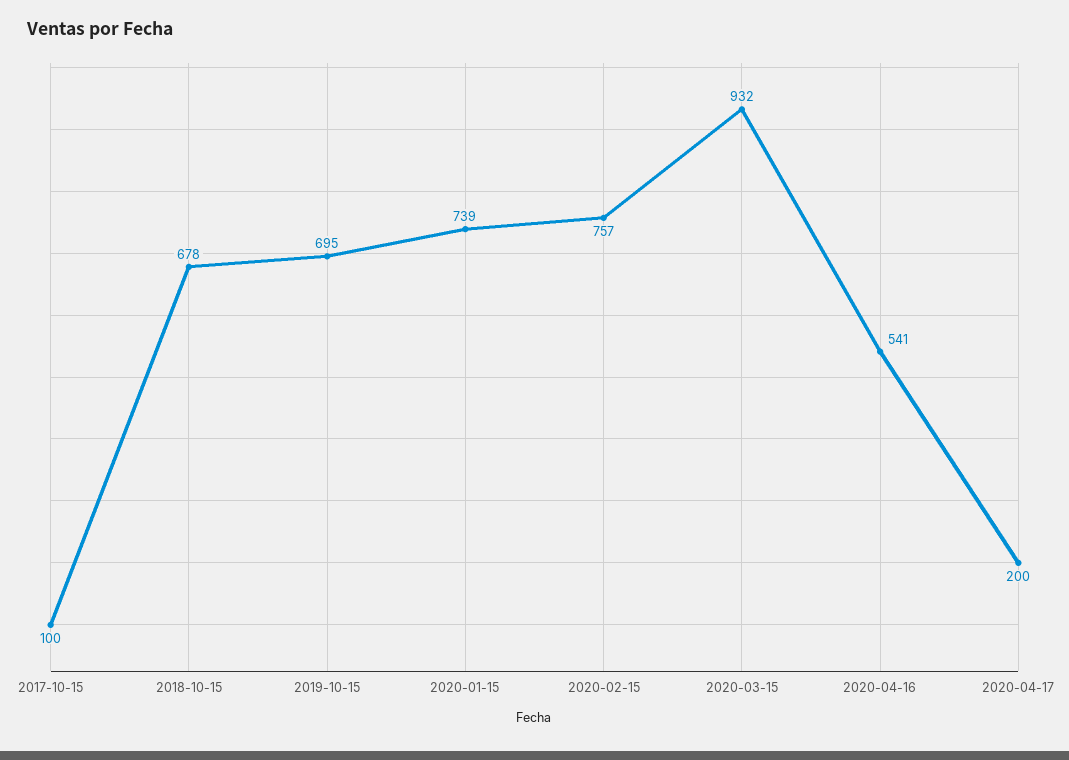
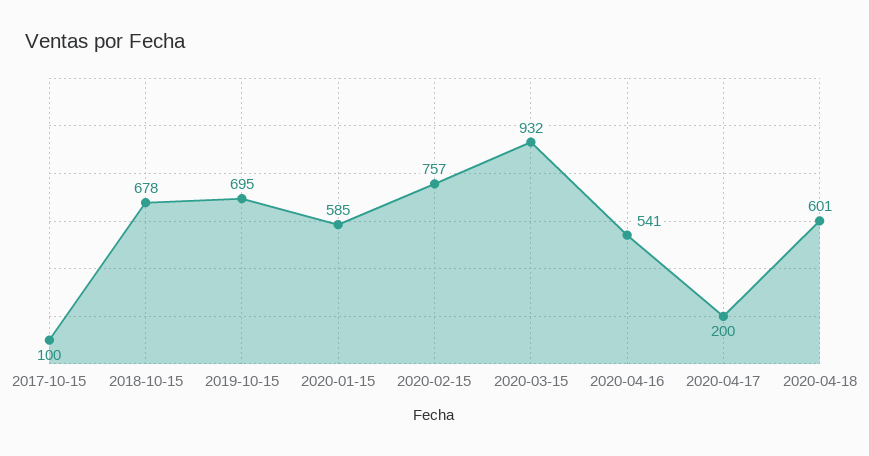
2020-01-15: 739 -> 585
2020-04-18: none -> 601

